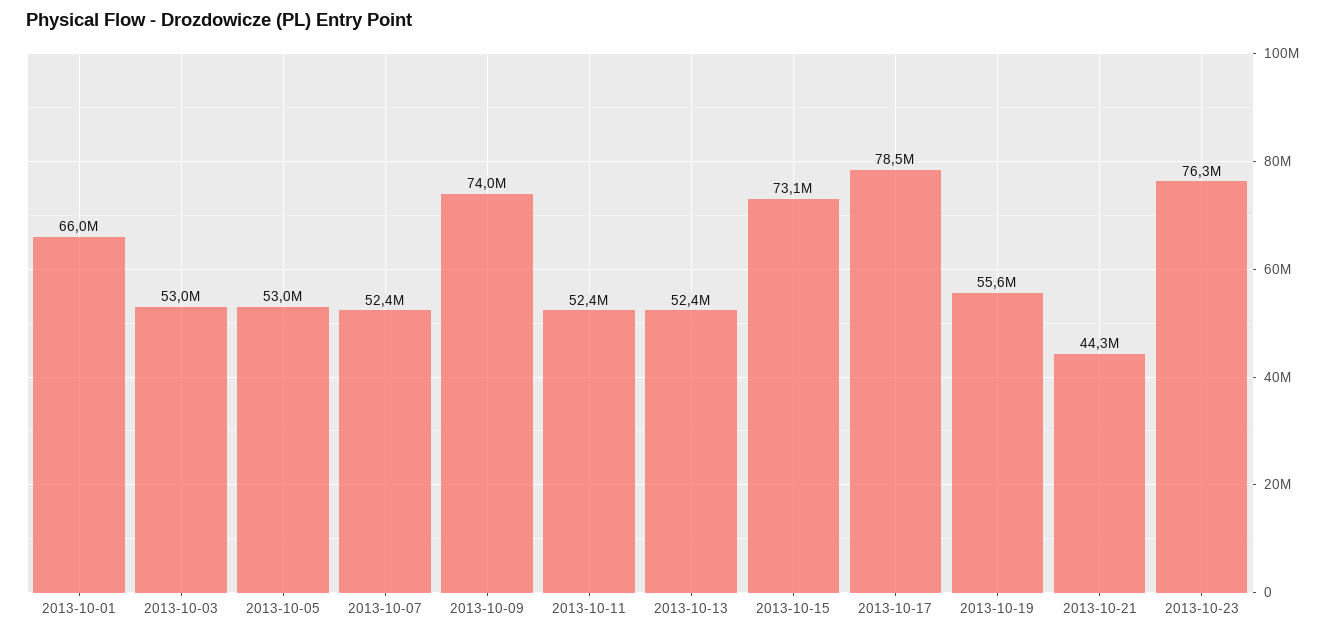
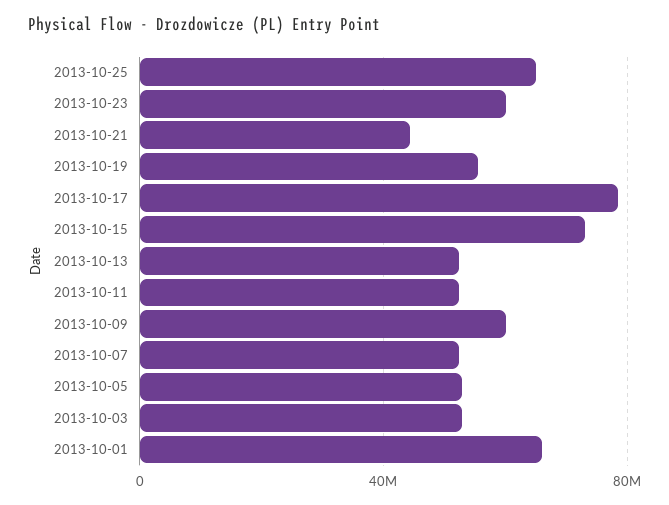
2013-10-09: 74000000 -> 60000000
2013-10-23: 76300000 -> 60000000
2013-10-25: none -> 65000000

